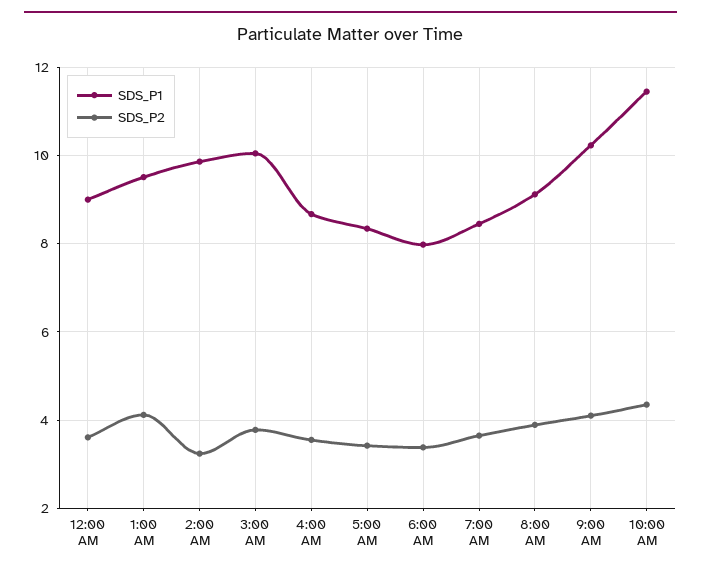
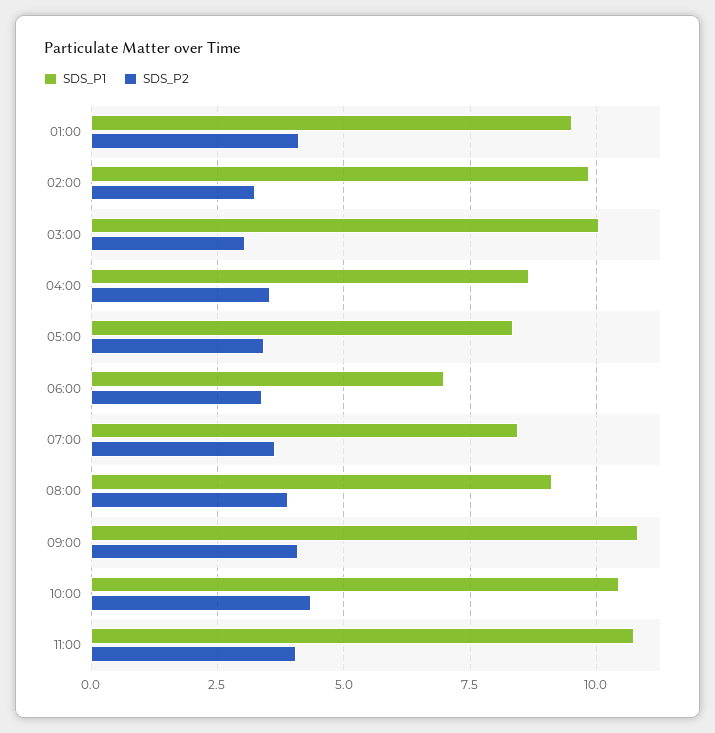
SDS_P1, 12:00 AM: 9 -> none
SDS_P2, 12:00 AM: 3.6 -> none
SDS_P2, 3:00 AM: 3.8 -> 3
SDS_P1, 6:00 AM: 8 -> 7
SDS_P1, 9:00 AM: 10.2 -> 10.75
SDS_P1, 10:00 AM: 11.4 -> 10.5
SDS_P1, 11:00: none -> 10.75
SDS_P2, 11:00: none -> 4

